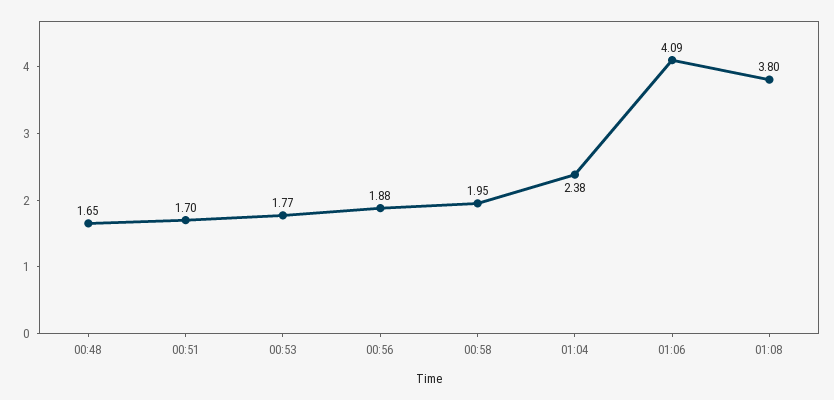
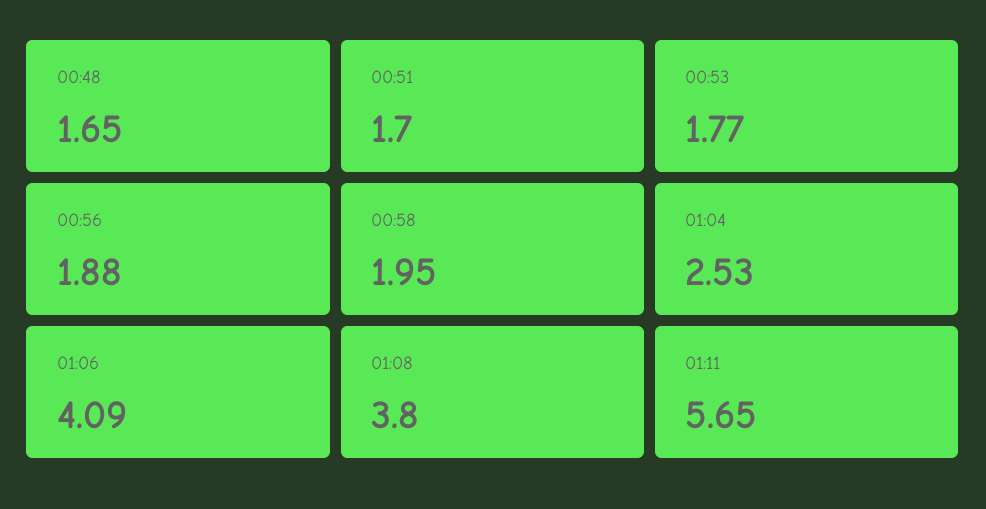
01:04: 2.38 -> 2.53
01:11: none -> 5.65

